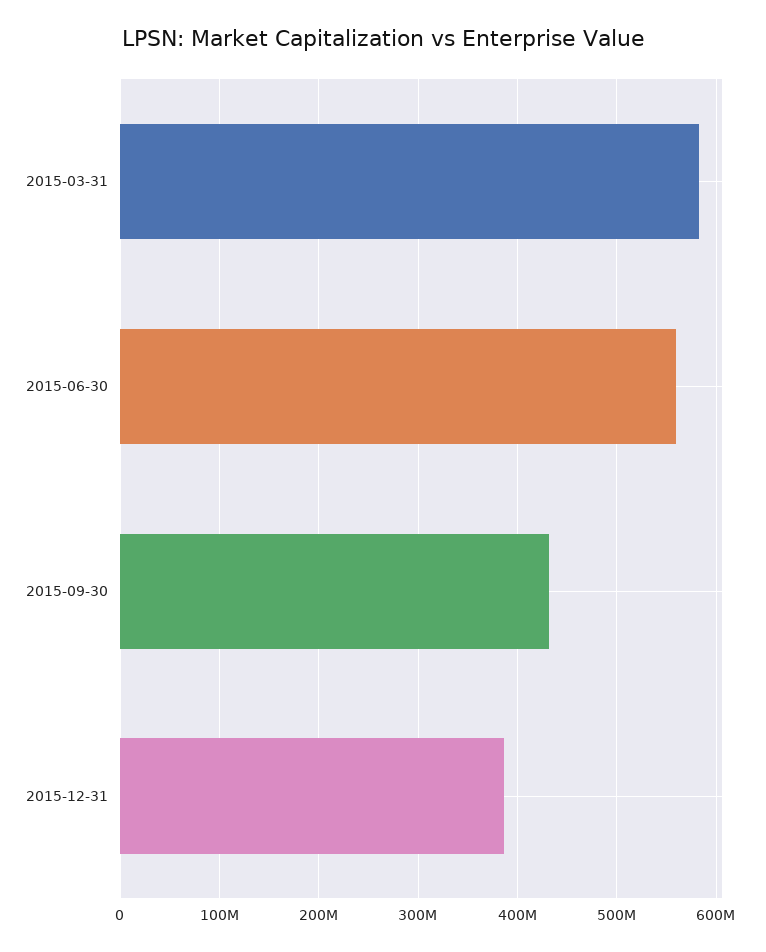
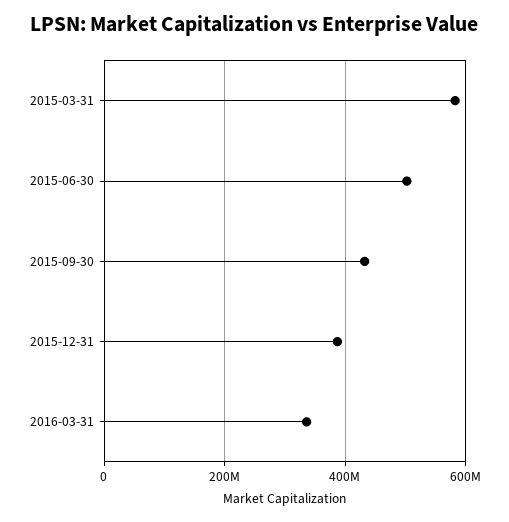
2015-06-30: 560000000 -> 500000000
2016-03-31: none -> 340000000

